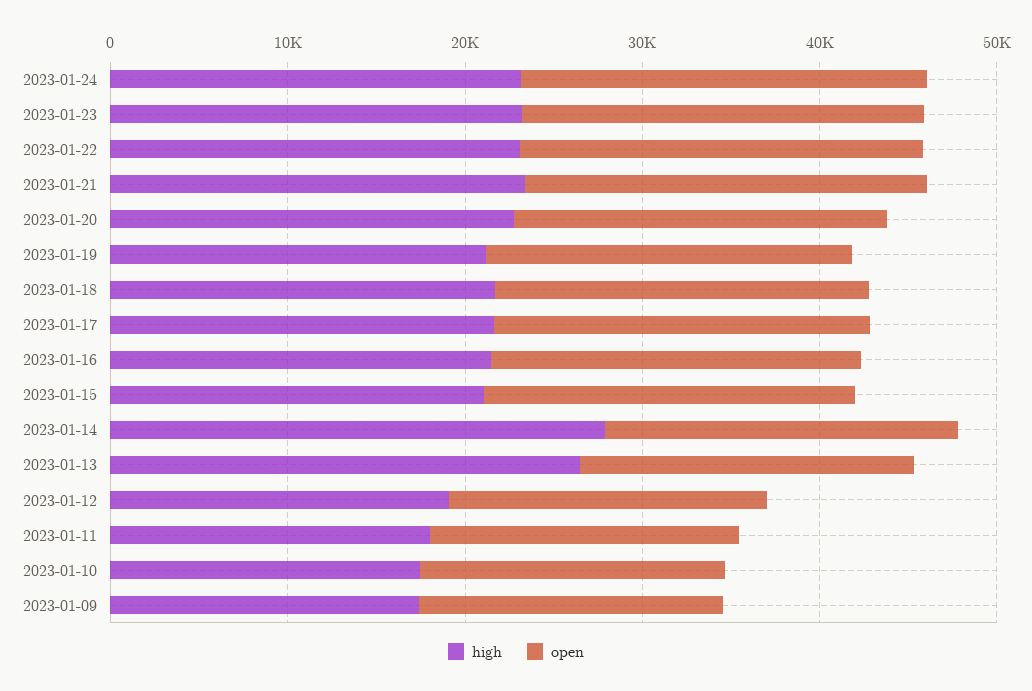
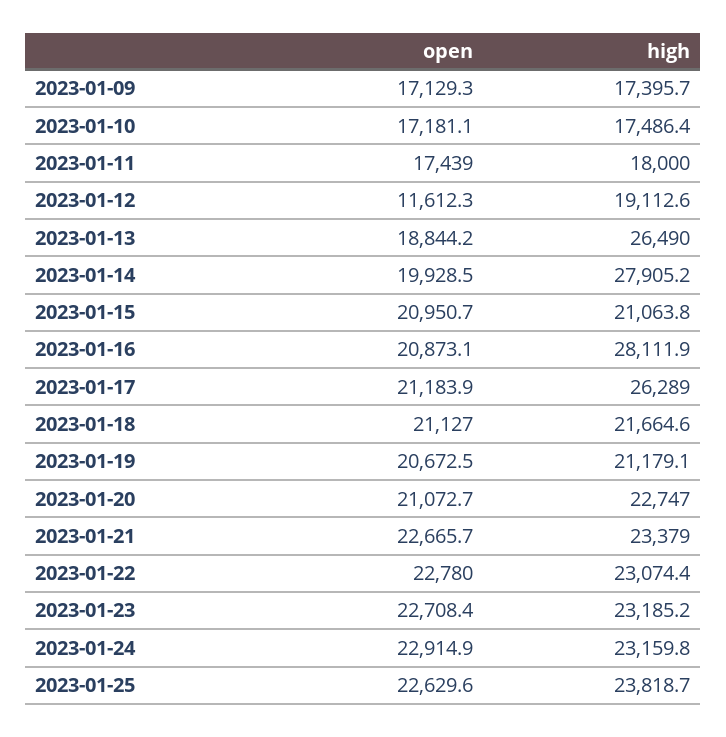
high, 2023-01-17: 22000 -> 26289
high, 2023-01-16: 22000 -> 28111.9
open, 2023-01-12: 18000 -> 11612.3
open, 2023-01-25: none -> 22629.6
high, 2023-01-25: none -> 23818.7

